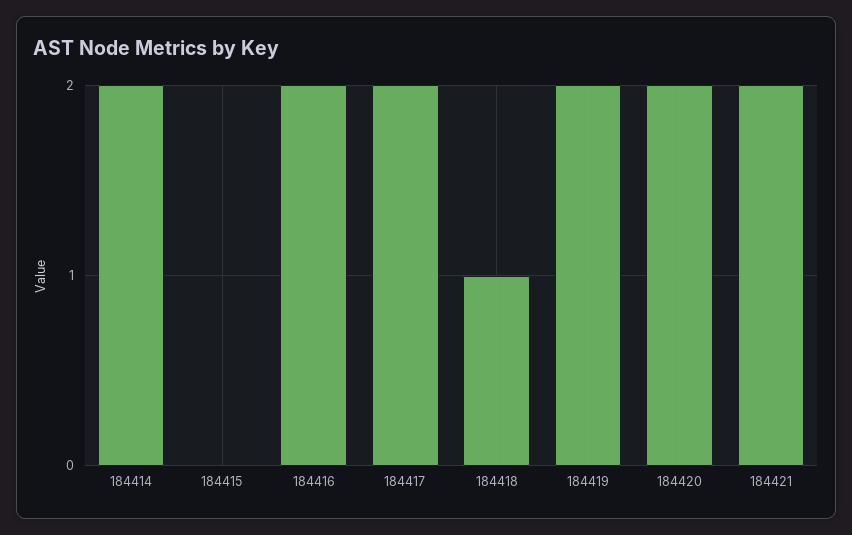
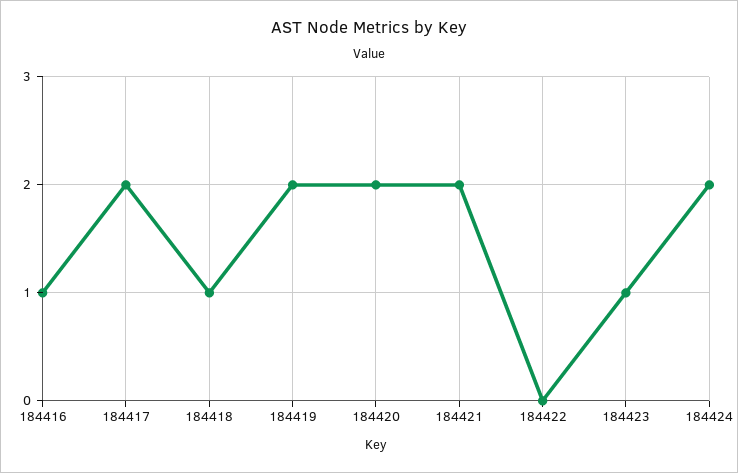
184414: 2 -> none
184415: 0 -> none
184416: 2 -> 1
184422: none -> 0
184423: none -> 1
184424: none -> 2

